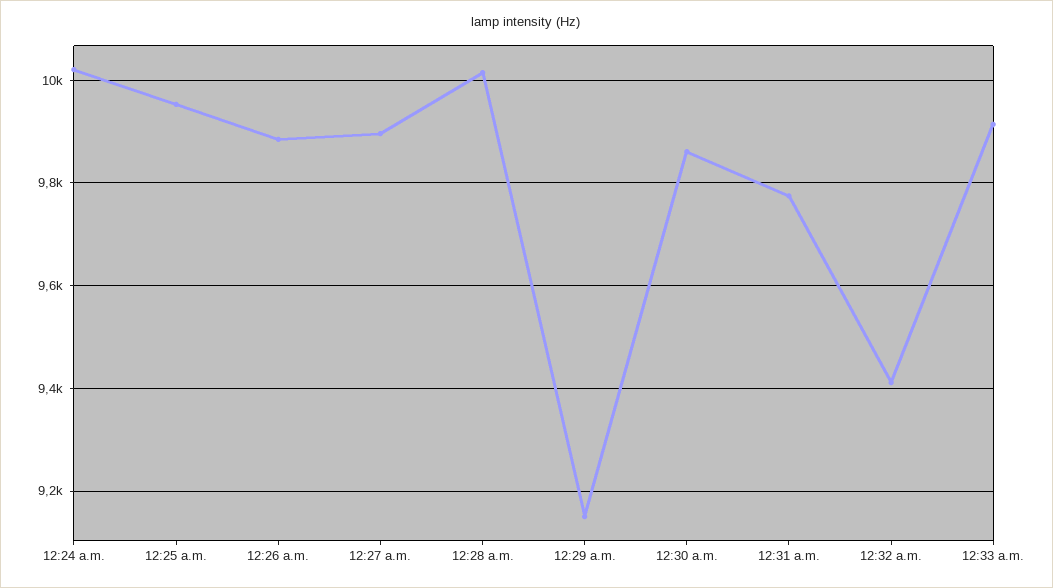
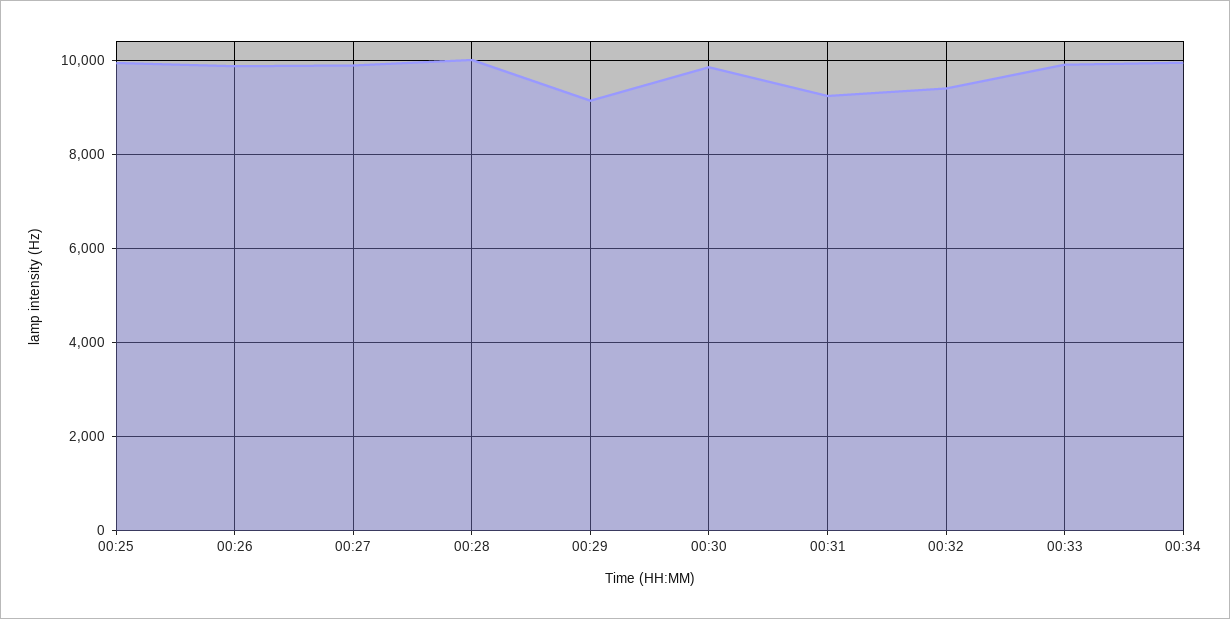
12:24 a.m.: 10020 -> none
12:31 a.m.: 9780 -> 9200
00:34: none -> 10000

